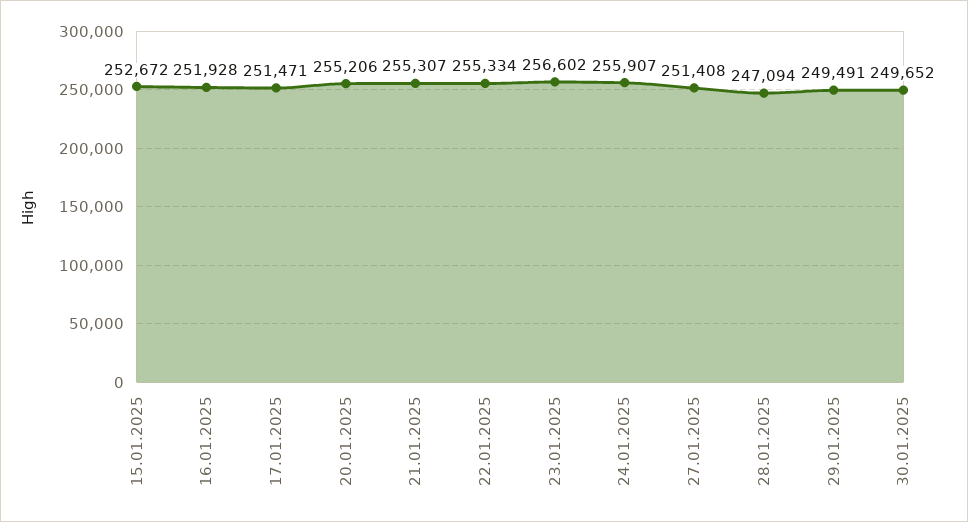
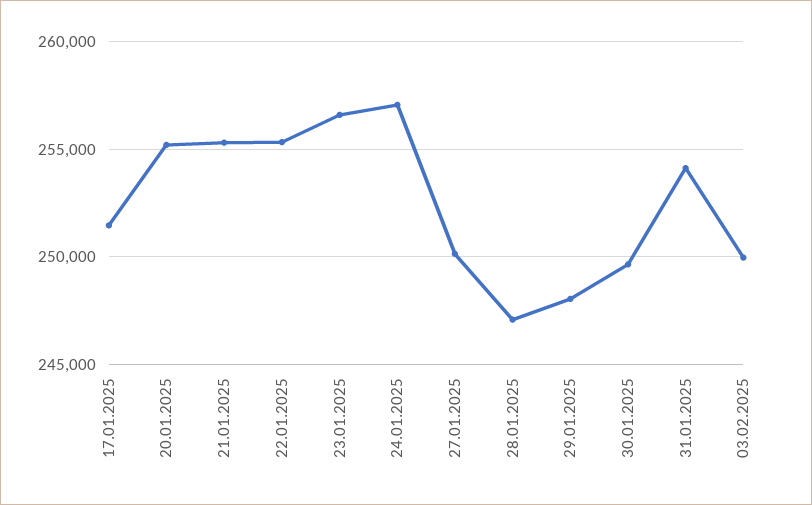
15.01.2025: 252672 -> none
16.01.2025: 251928 -> none
24.01.2025: 255907 -> 257000
27.01.2025: 251408 -> 250000
29.01.2025: 249491 -> 248000
31.01.2025: none -> 254000
03.02.2025: none -> 250000

